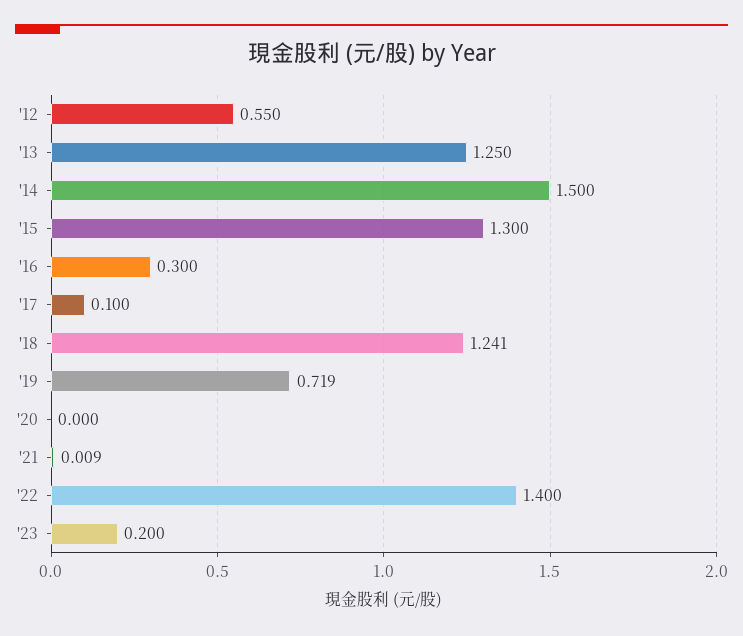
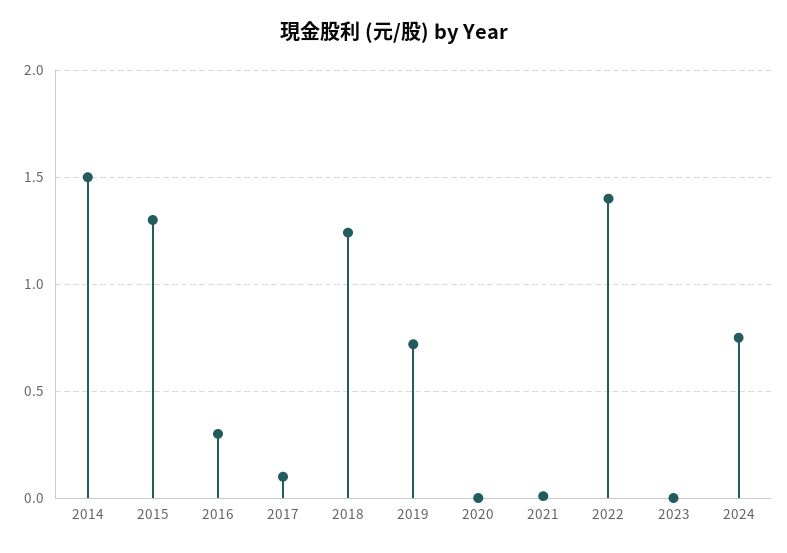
'12: 0.55 -> none
'13: 1.25 -> none
'23: 0.2 -> 0
2024: none -> 0.75

